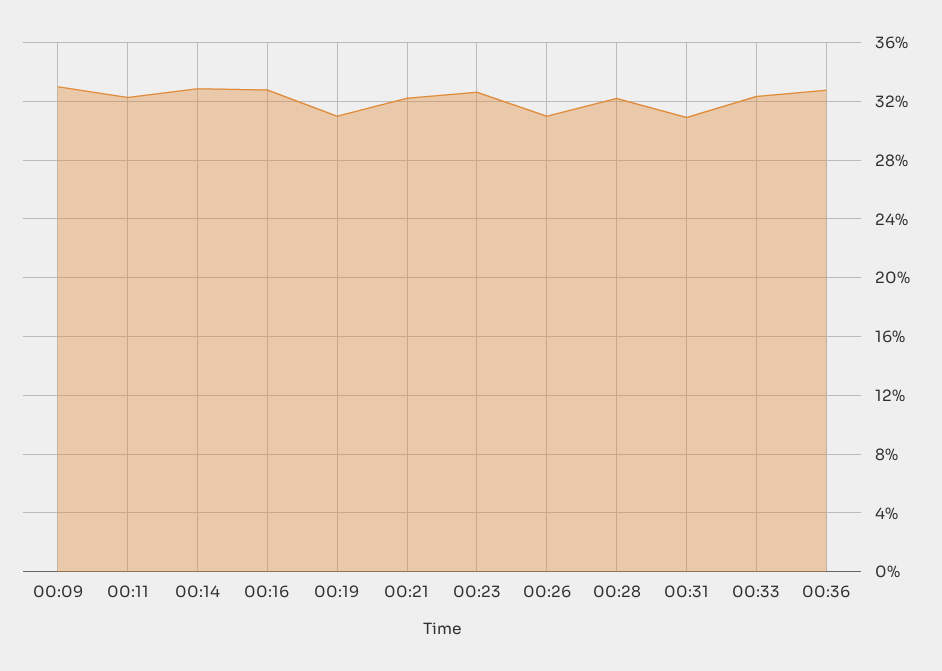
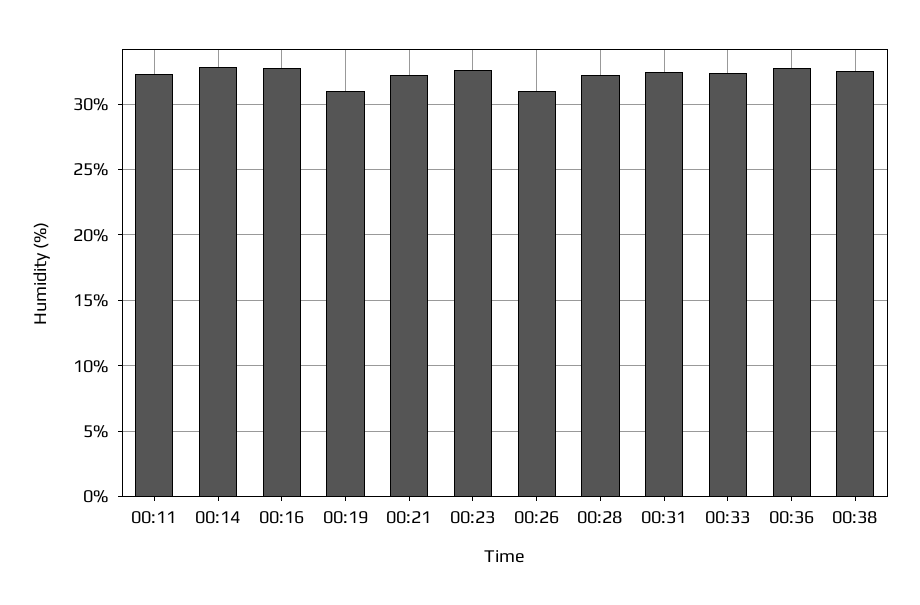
00:09: 33 -> none
00:31: 31 -> 32.5
00:38: none -> 32.5

